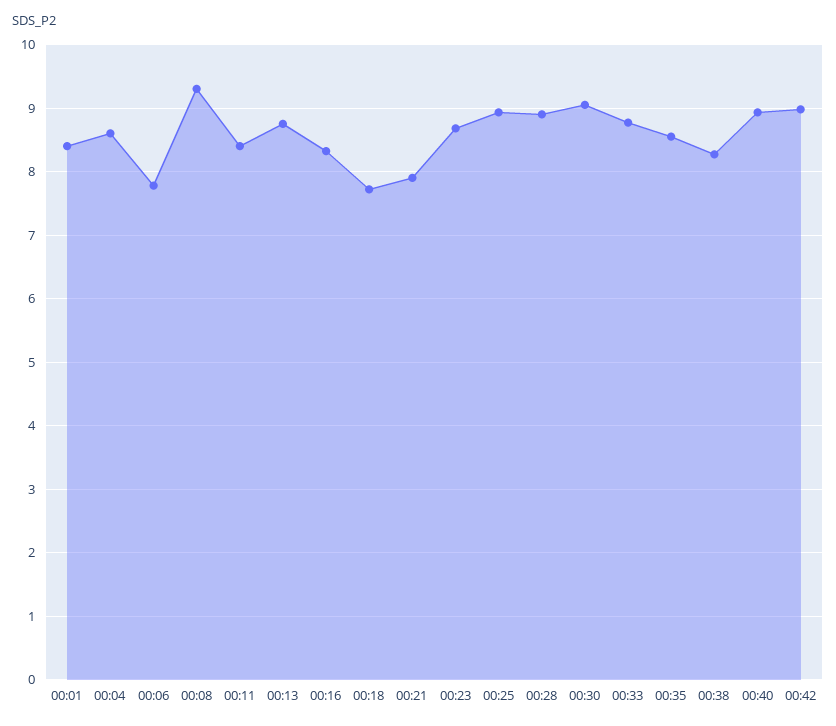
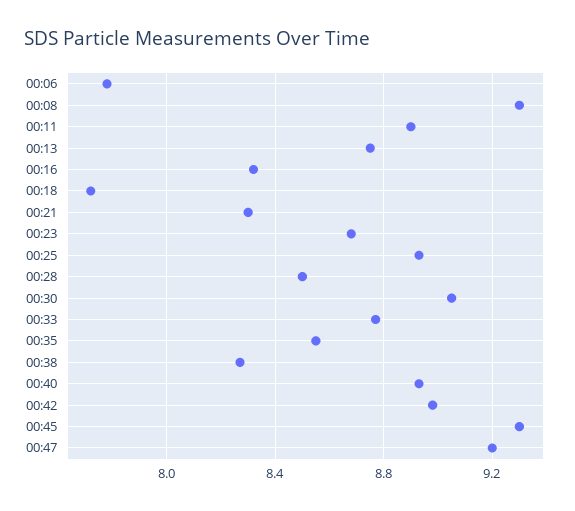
00:01: 8.4 -> none
00:04: 8.6 -> none
00:11: 8.4 -> 8.9
00:21: 7.9 -> 8.3
00:28: 8.9 -> 8.5
00:45: none -> 9.3
00:47: none -> 9.2

